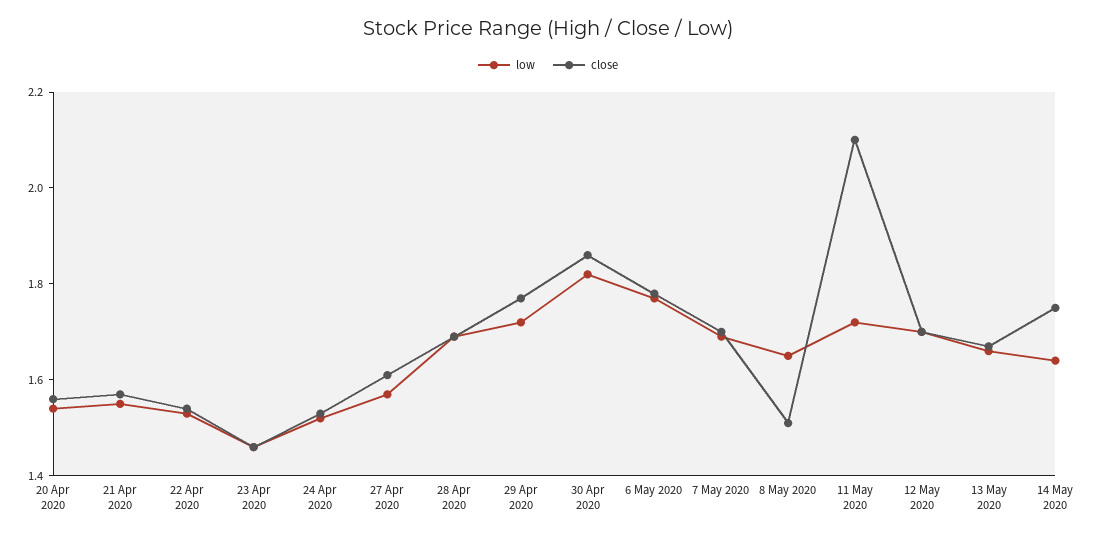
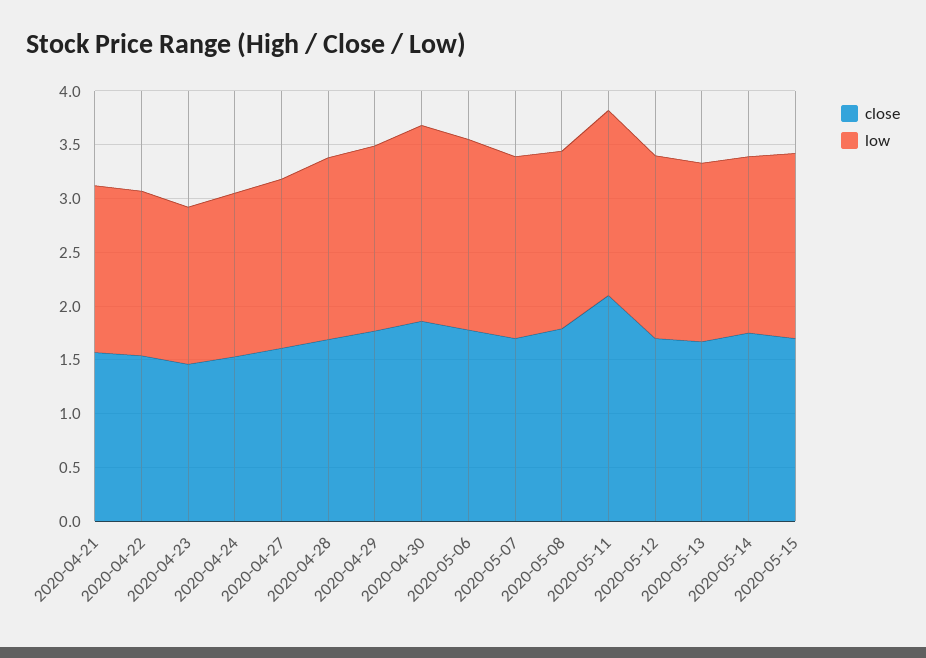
low, 20 Apr 2020: 1.55 -> none
close, 20 Apr 2020: 1.55 -> none
close, 8 May 2020: 1.5 -> 1.8
close, 2020-05-15: none -> 1.7
low, 2020-05-15: none -> 1.7

